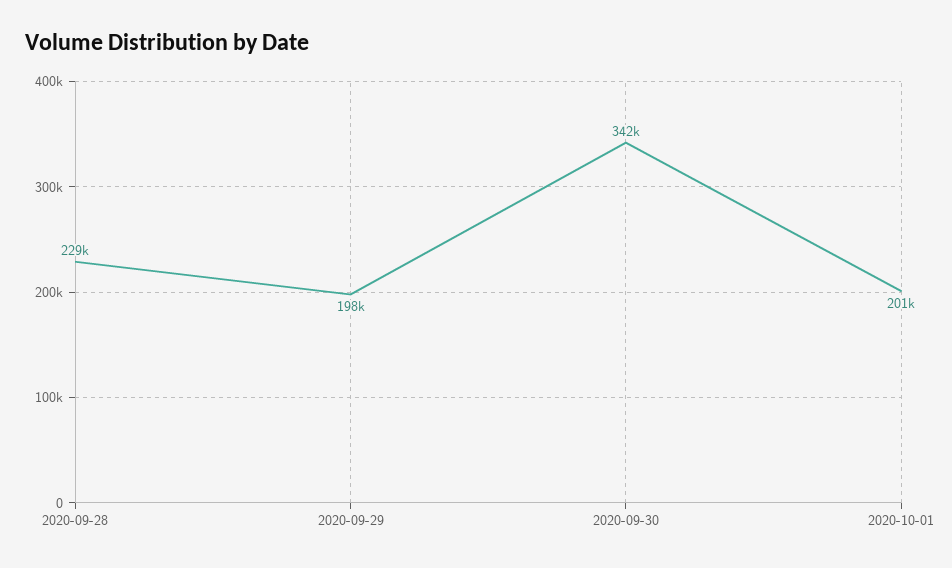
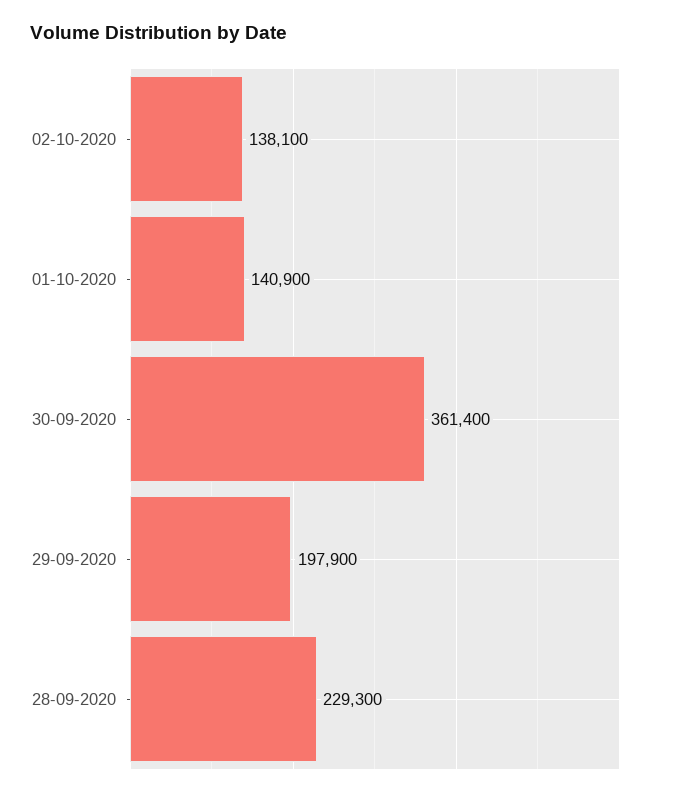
2020-09-30: 342000 -> 361400
2020-10-01: 201000 -> 140900
02-10-2020: none -> 138100

